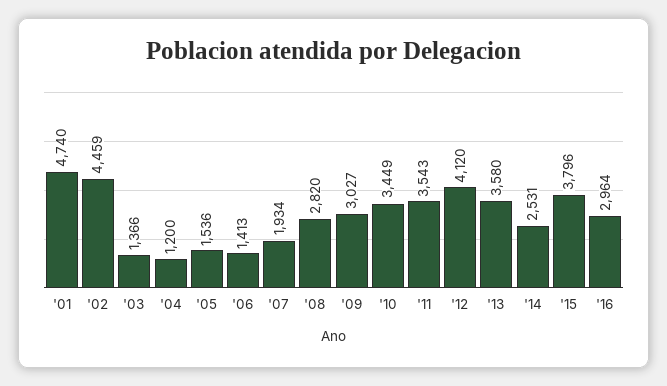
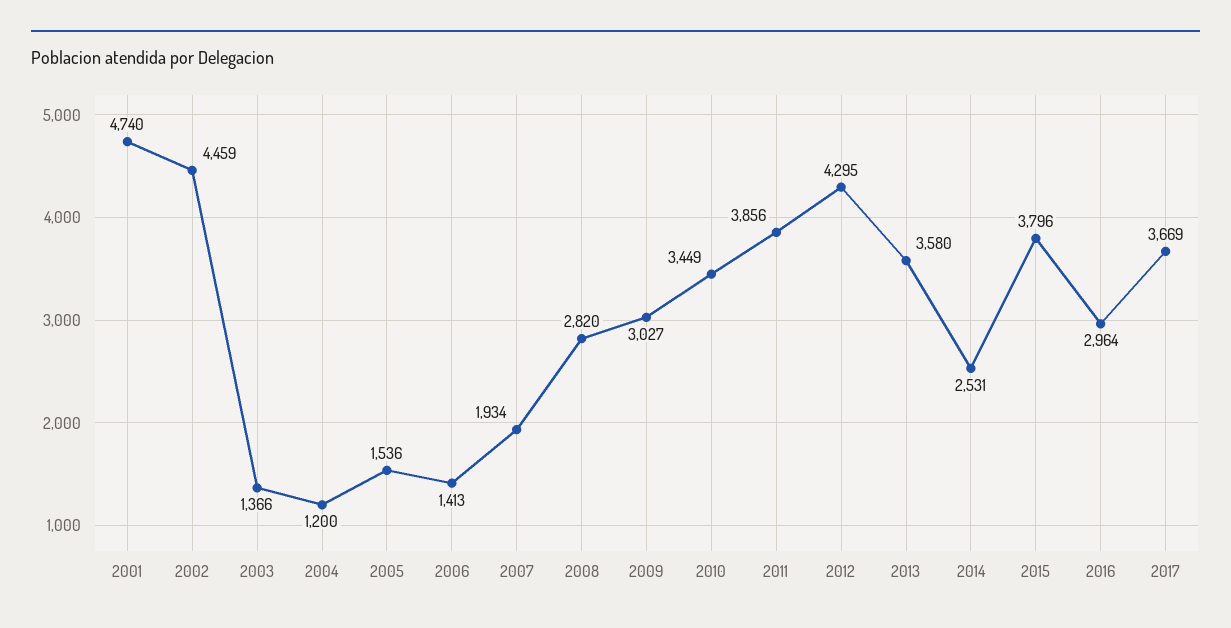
'11: 3543 -> 3856
'12: 4120 -> 4295
2017: none -> 3669

